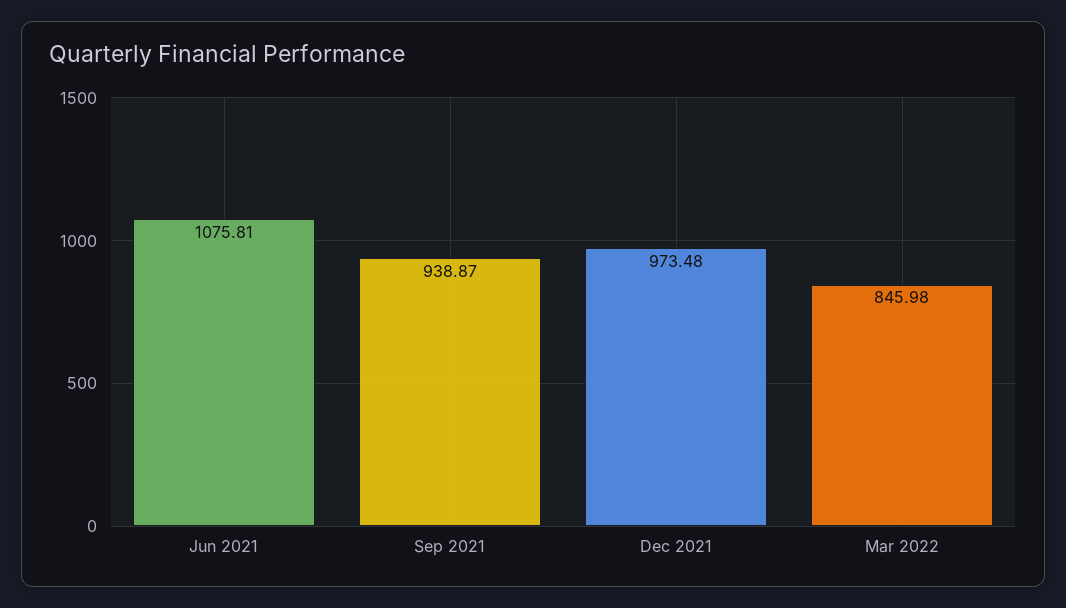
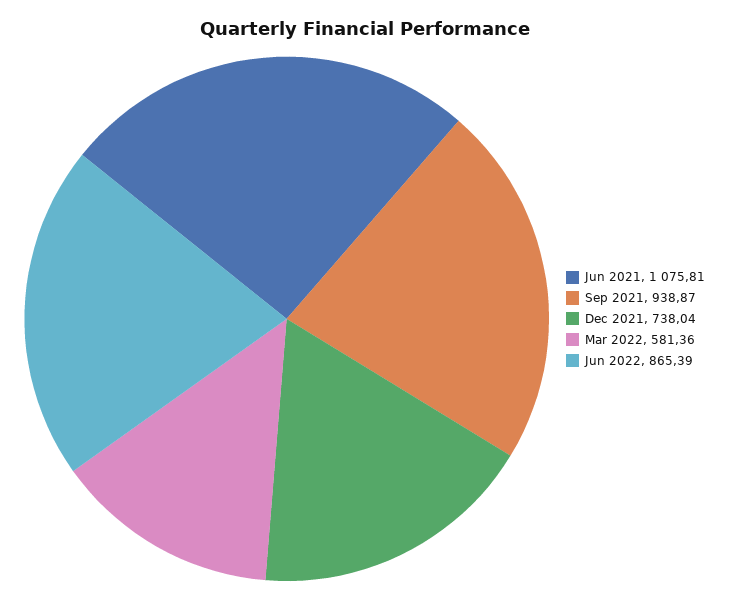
Dec 2021: 973.48 -> 738.04
Mar 2022: 845.98 -> 581.36
Jun 2022: none -> 865.39

